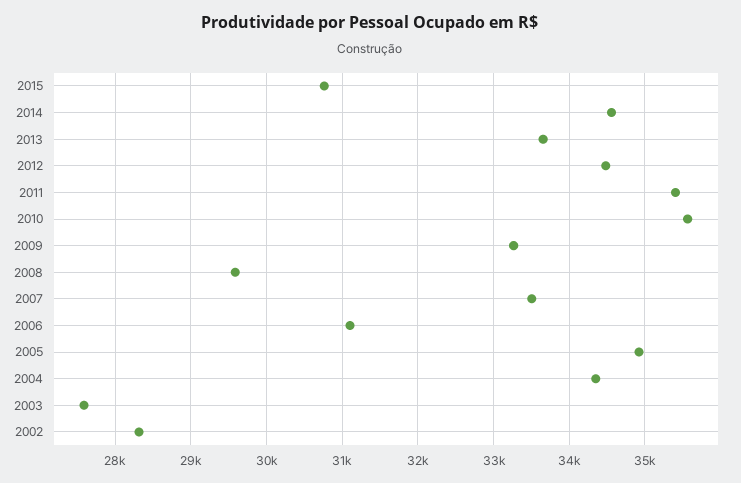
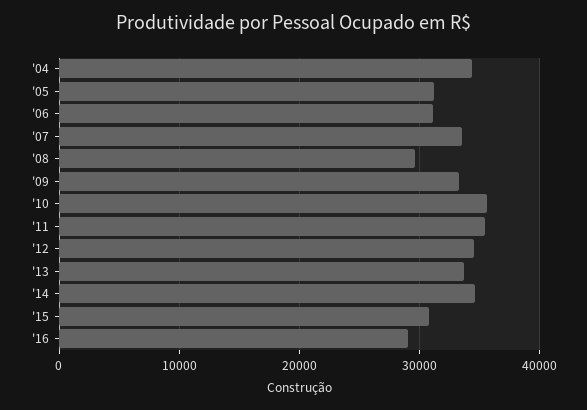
2005: 34900 -> 31000
2003: 27600 -> none
2002: 28300 -> none
'16: none -> 29000

